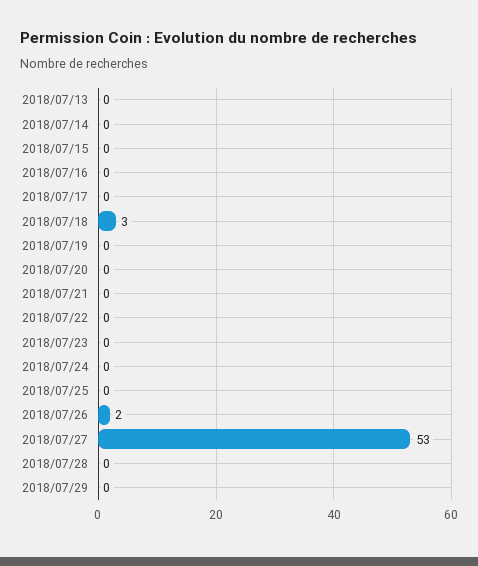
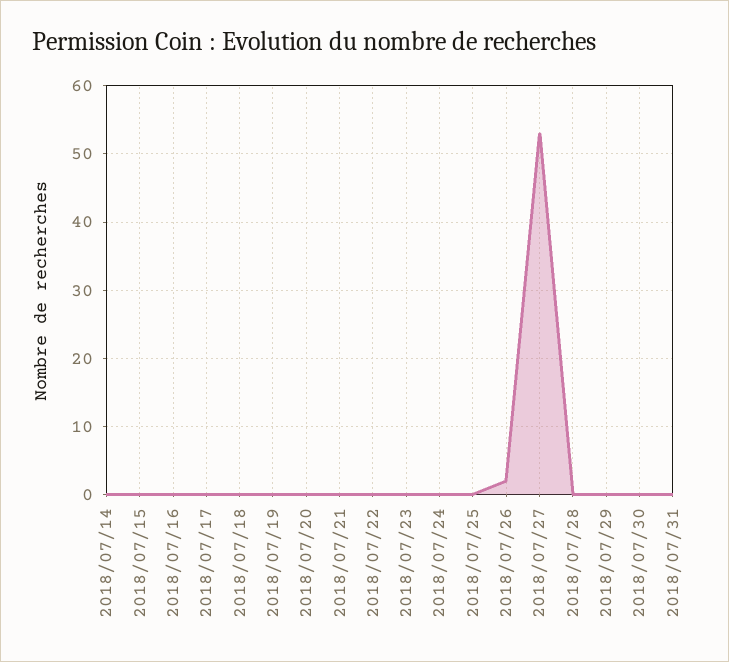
2018/07/13: 0 -> none
2018/07/18: 3 -> 0
2018/07/30: none -> 0
2018/07/31: none -> 0

